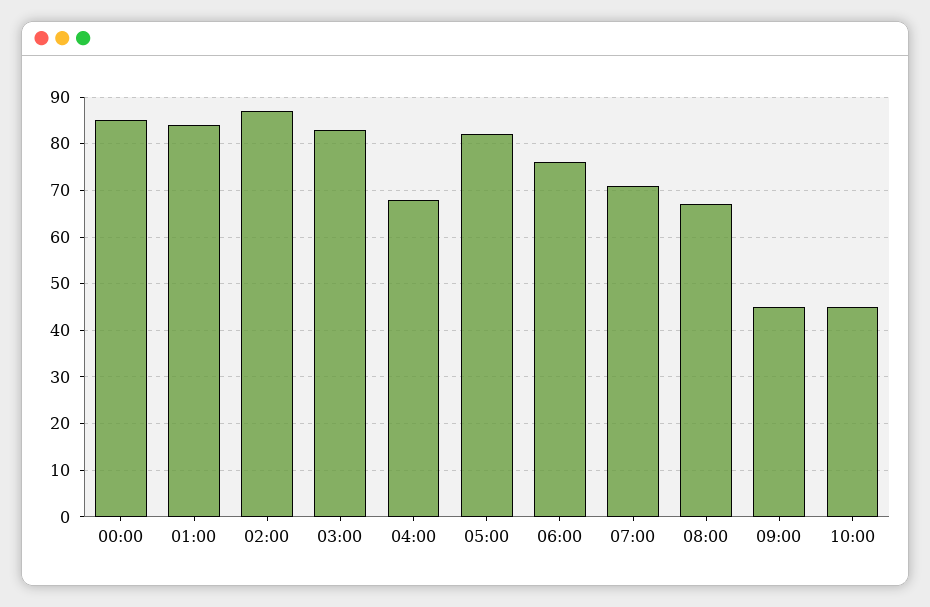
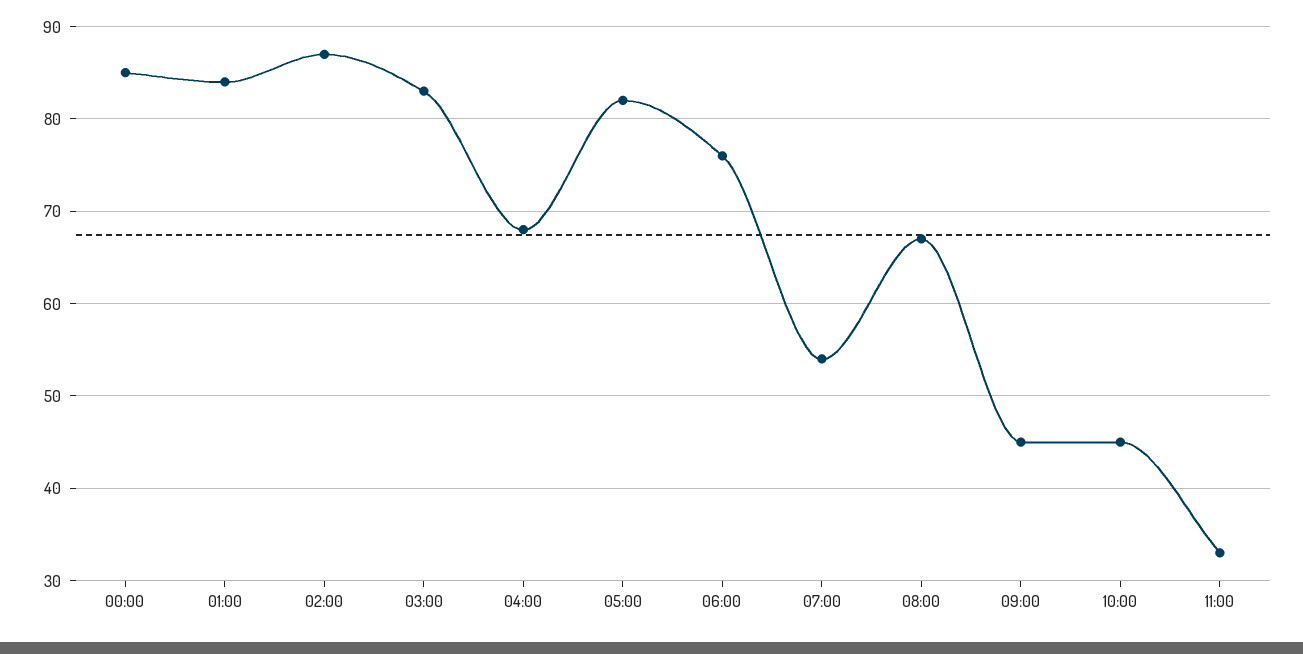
07:00: 70 -> 54
11:00: none -> 33

